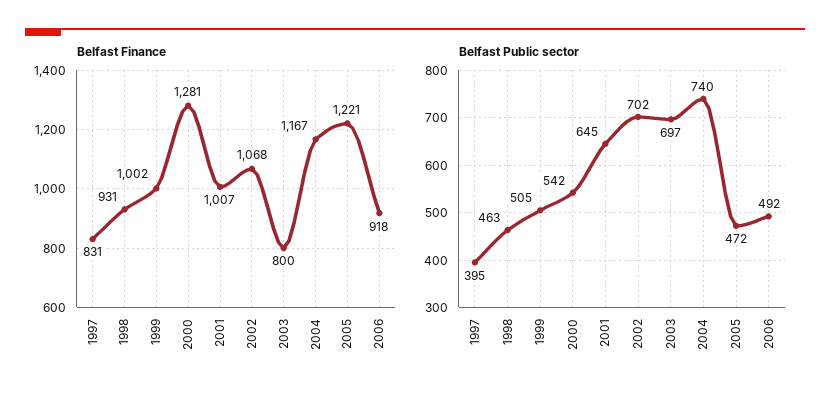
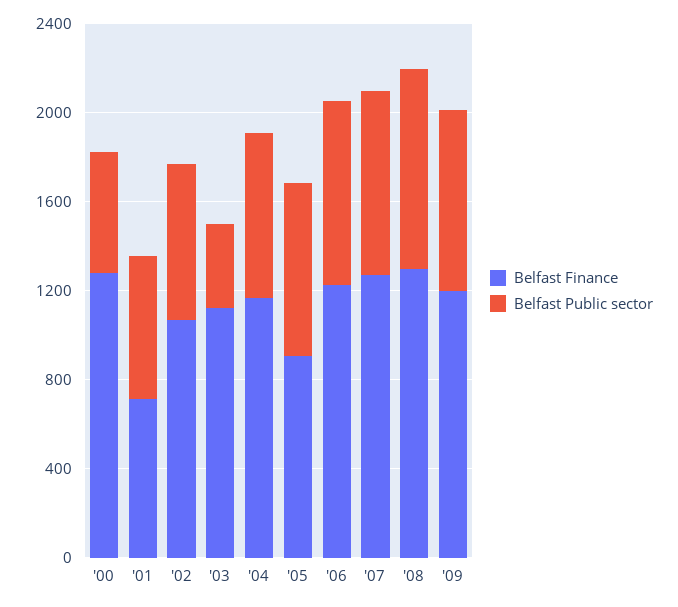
Belfast Finance, 1997: 831 -> none
Belfast Finance, 1998: 931 -> none
Belfast Finance, 1999: 1002 -> none
Belfast Finance, 2001: 1007 -> 700
Belfast Finance, 2003: 800 -> 1100
Belfast Finance, 2005: 1221 -> 900
Belfast Finance, 2006: 918 -> 1200
Belfast Public sector, 1997: 395 -> none
Belfast Public sector, 1998: 463 -> none
Belfast Public sector, 1999: 505 -> none
Belfast Public sector, 2003: 697 -> 400
Belfast Public sector, 2005: 472 -> 800
Belfast Public sector, 2006: 492 -> 800
Belfast Finance, '07: none -> 1300
Belfast Public sector, '07: none -> 800
Belfast Finance, '08: none -> 1300
Belfast Public sector, '08: none -> 900
Belfast Finance, '09: none -> 1200
Belfast Public sector, '09: none -> 800

